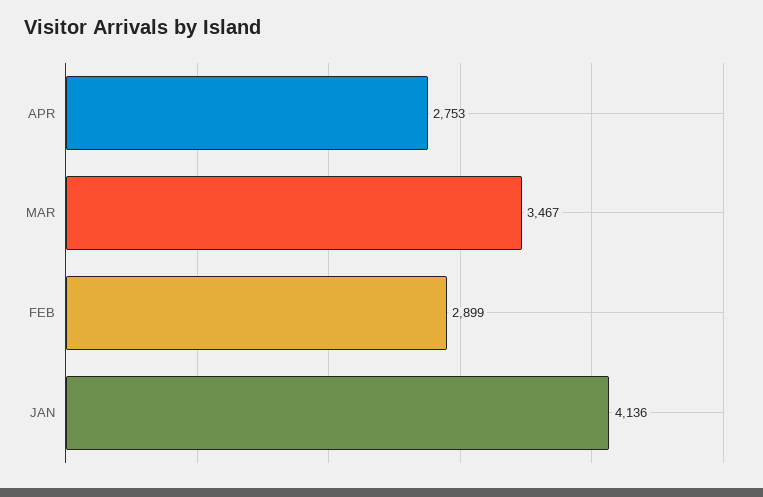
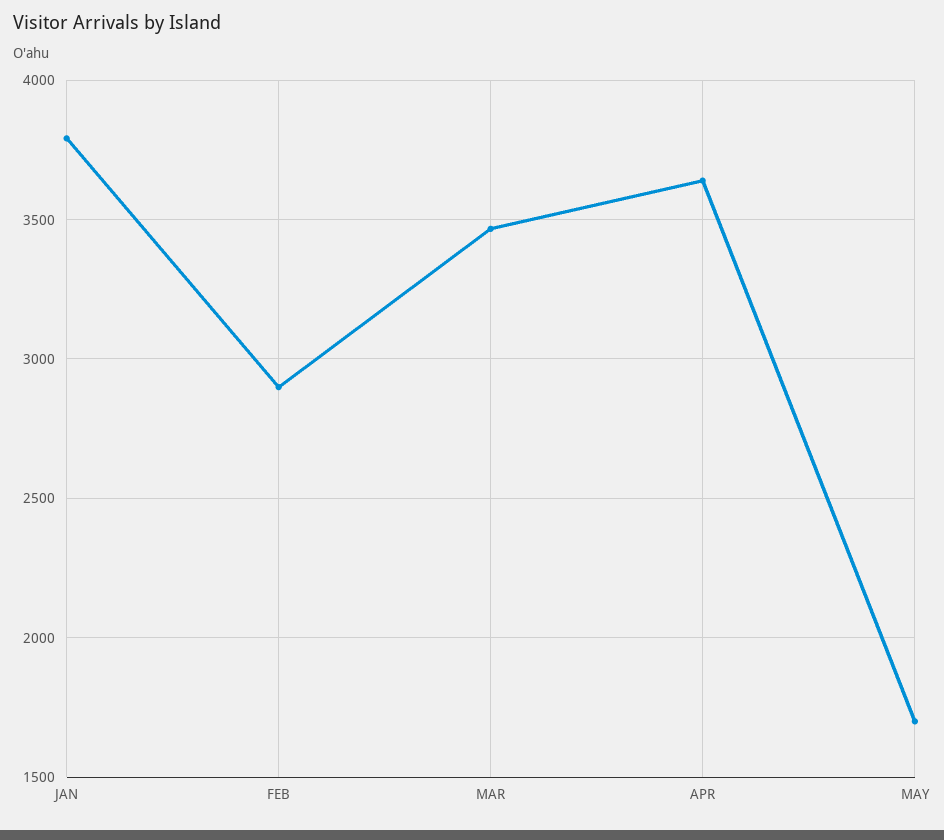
APR: 2753 -> 3650
JAN: 4136 -> 3800
MAY: none -> 1700

